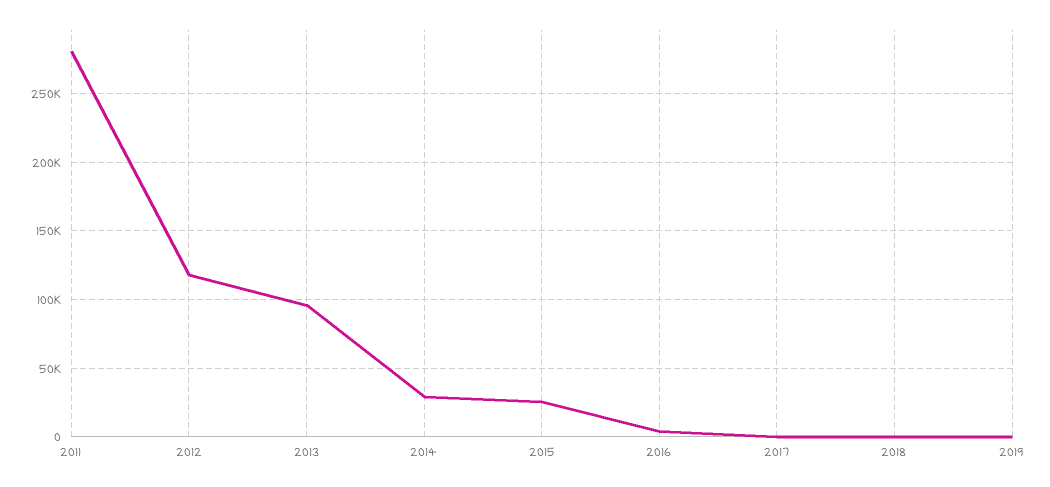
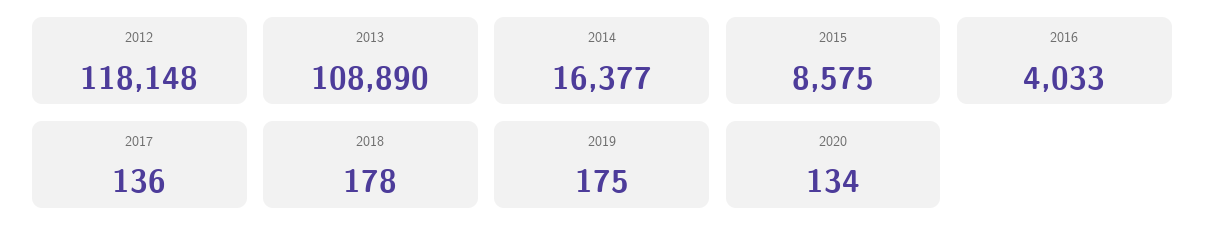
2011: 280000 -> none
2013: 95000 -> 108890
2014: 30000 -> 16377
2015: 25000 -> 8575
2020: none -> 134

